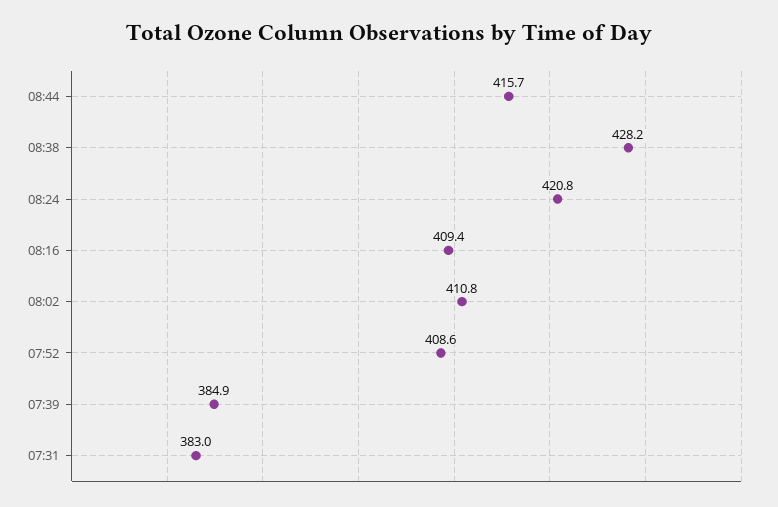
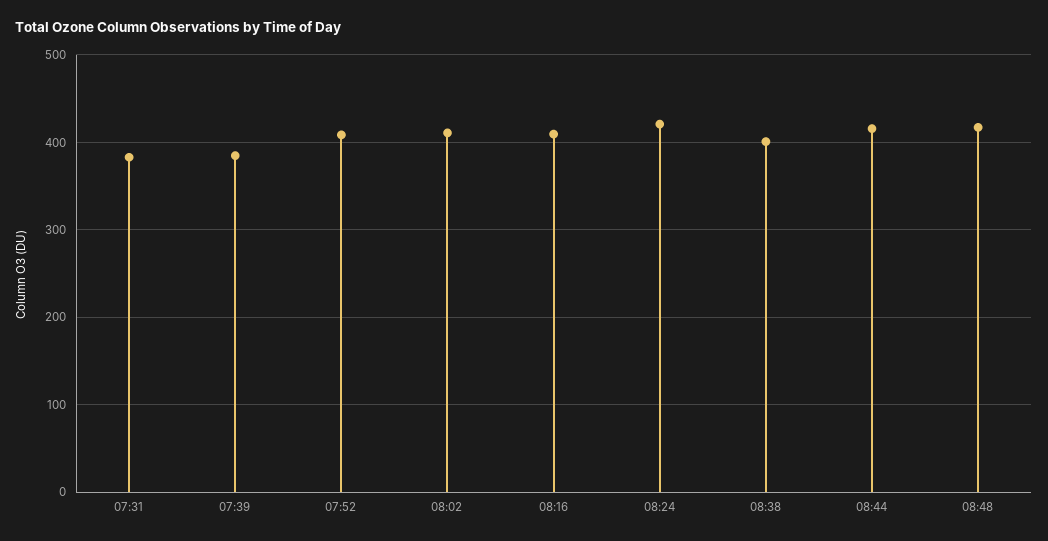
08:38: 428.2 -> 400
08:48: none -> 420

